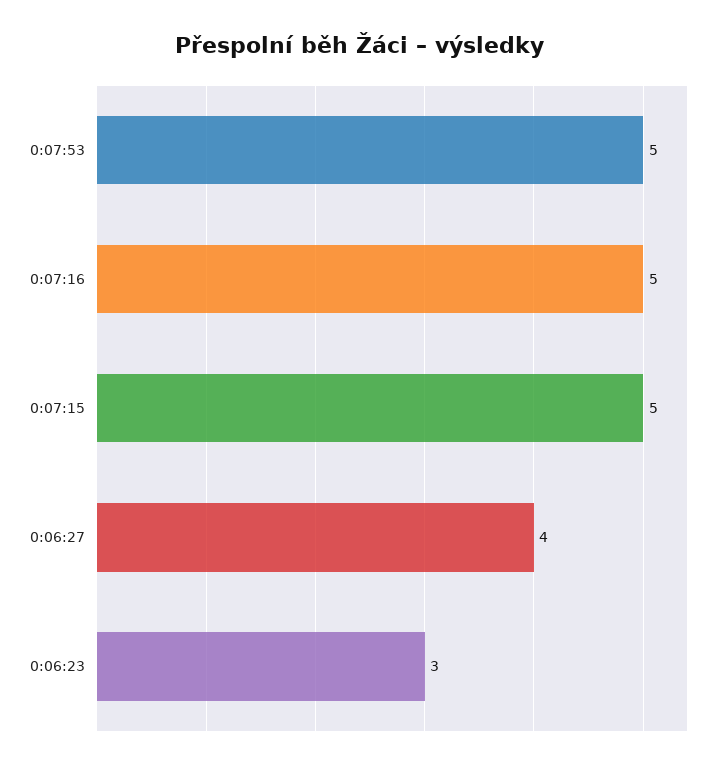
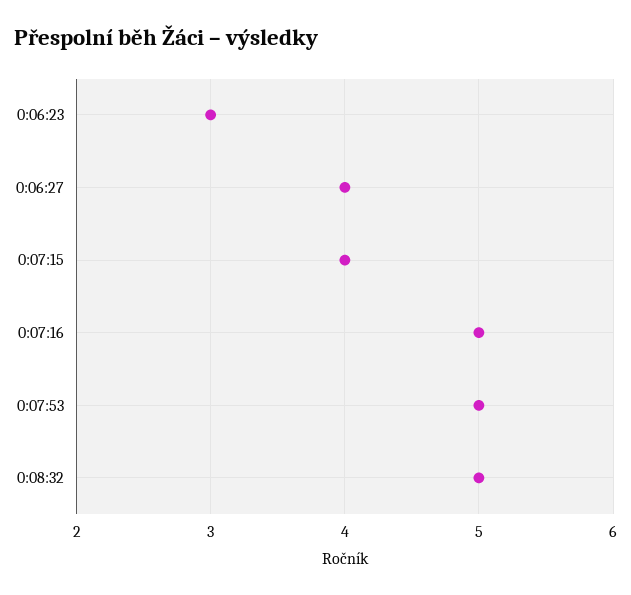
0:07:15: 5 -> 4
0:08:32: none -> 5

